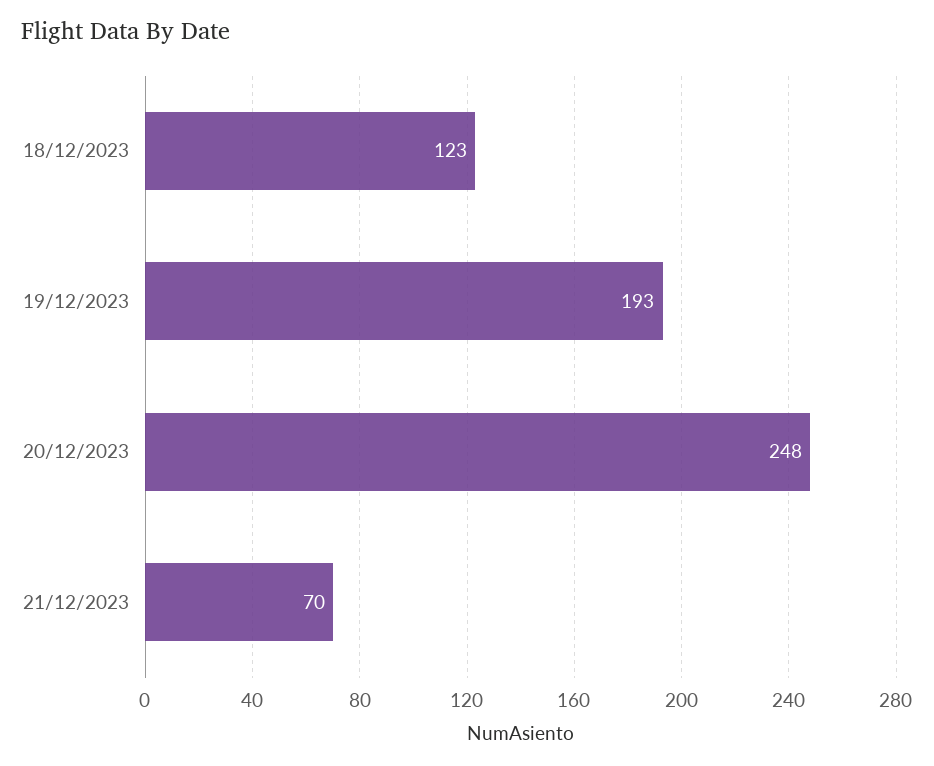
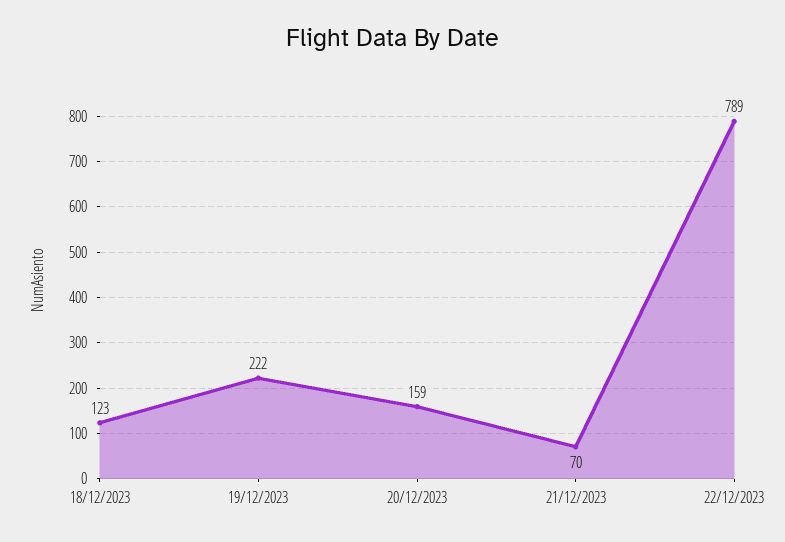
19/12/2023: 193 -> 222
20/12/2023: 248 -> 159
22/12/2023: none -> 789

